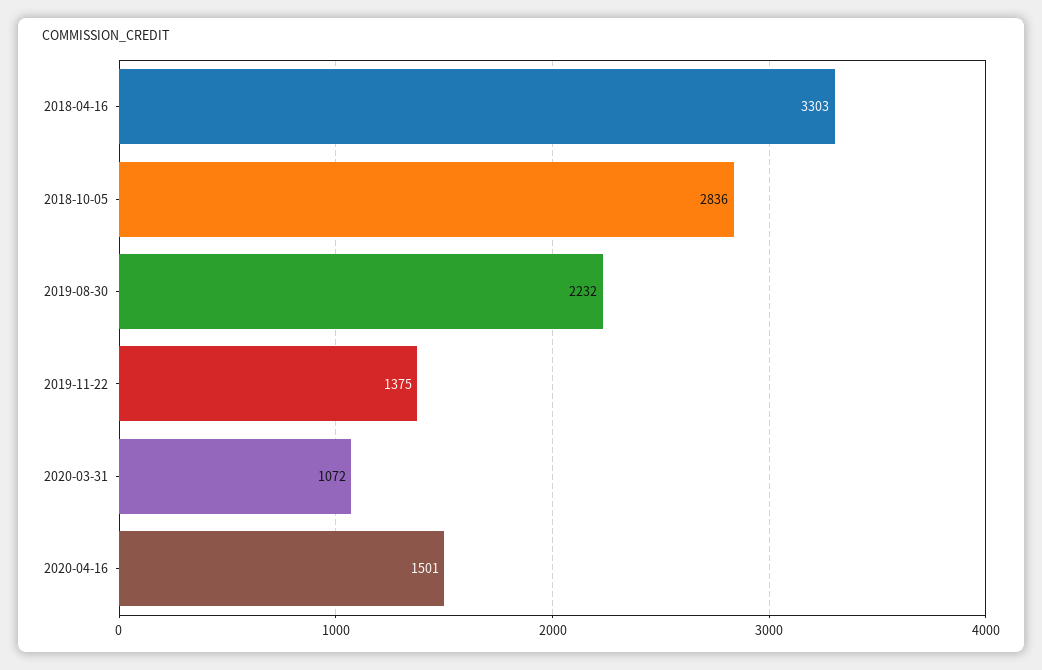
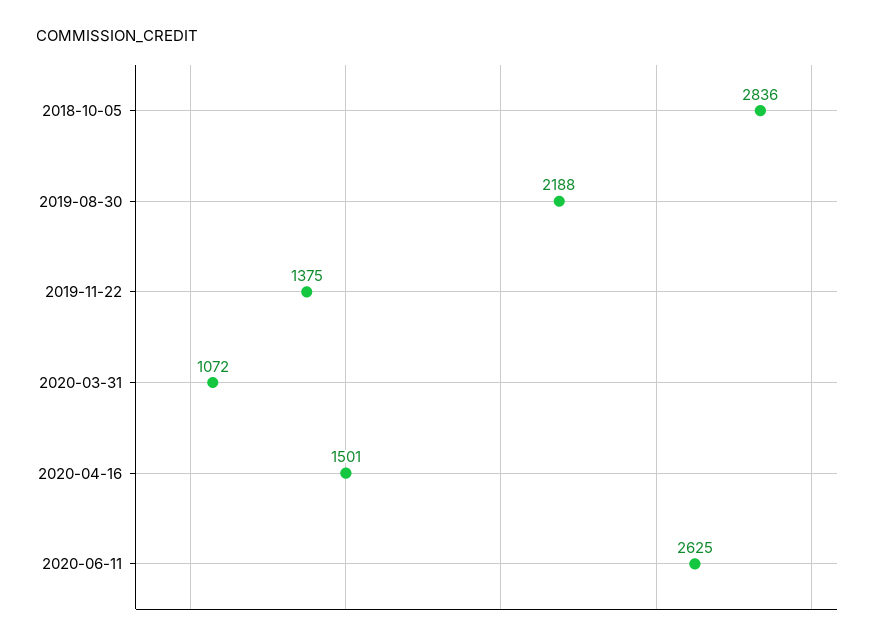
2018-04-16: 3303 -> none
2019-08-30: 2232 -> 2188
2020-06-11: none -> 2625

